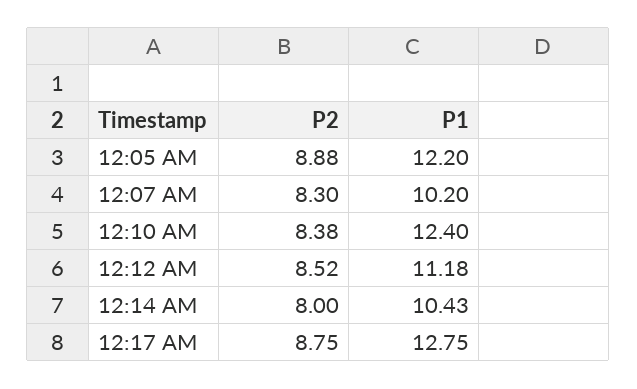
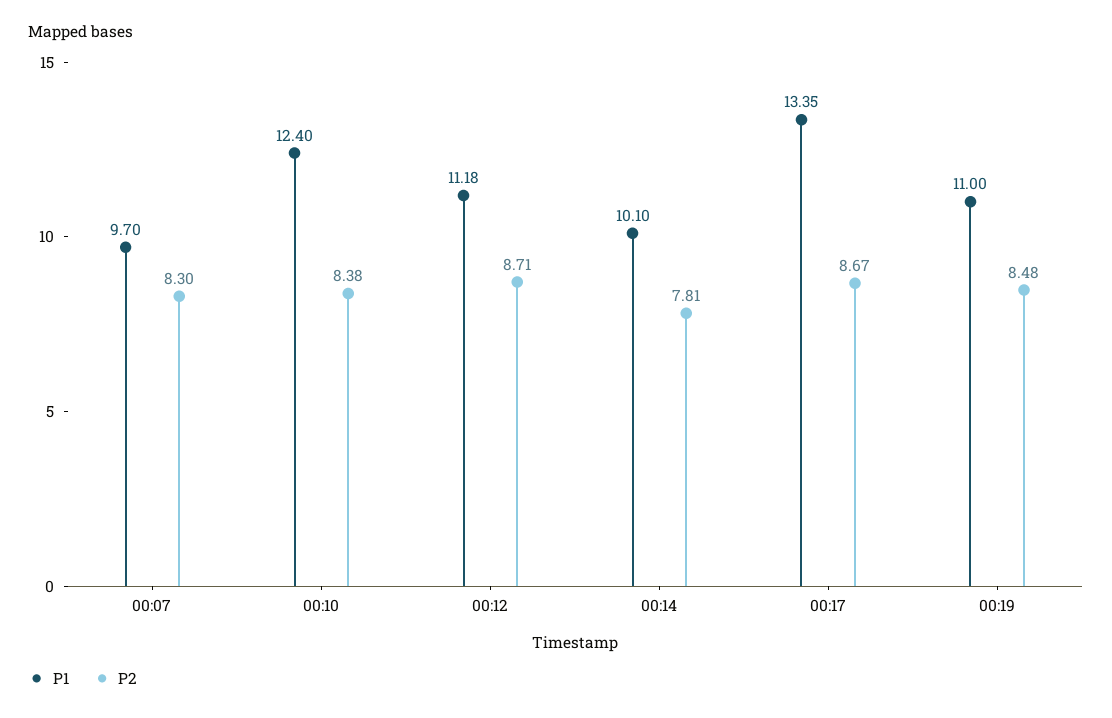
P2, 12:05 AM: 8.88 -> none
P1, 12:05 AM: 12.2 -> none
P1, 12:07 AM: 10.2 -> 9.7
P2, 12:12 AM: 8.52 -> 8.71
P2, 12:14 AM: 8 -> 7.81
P1, 12:14 AM: 10.43 -> 10.1
P2, 12:17 AM: 8.75 -> 8.67
P1, 12:17 AM: 12.75 -> 13.35
P1, 00:19: none -> 11
P2, 00:19: none -> 8.48

